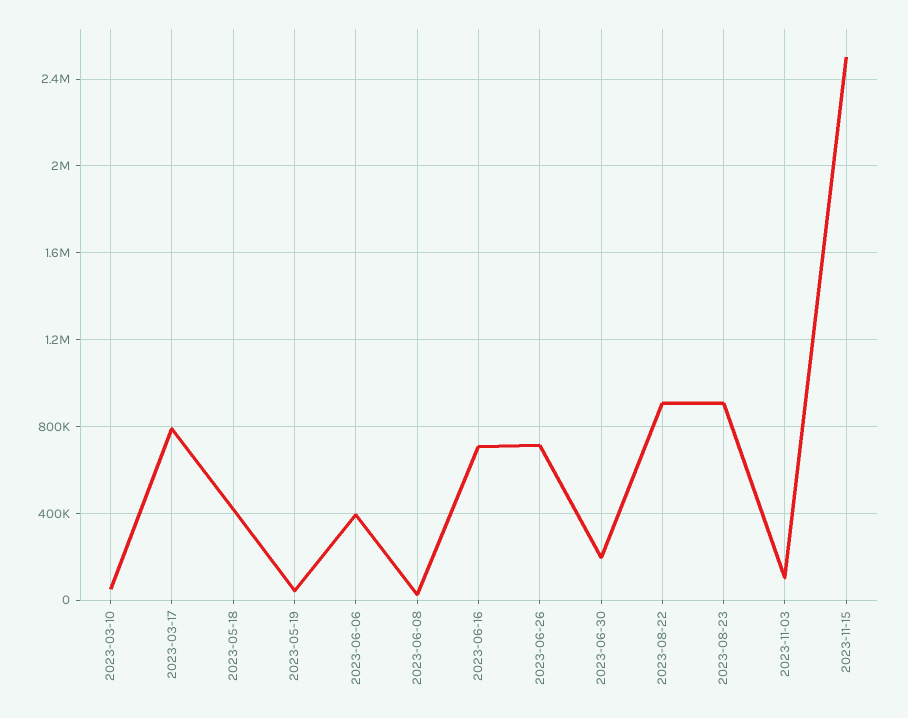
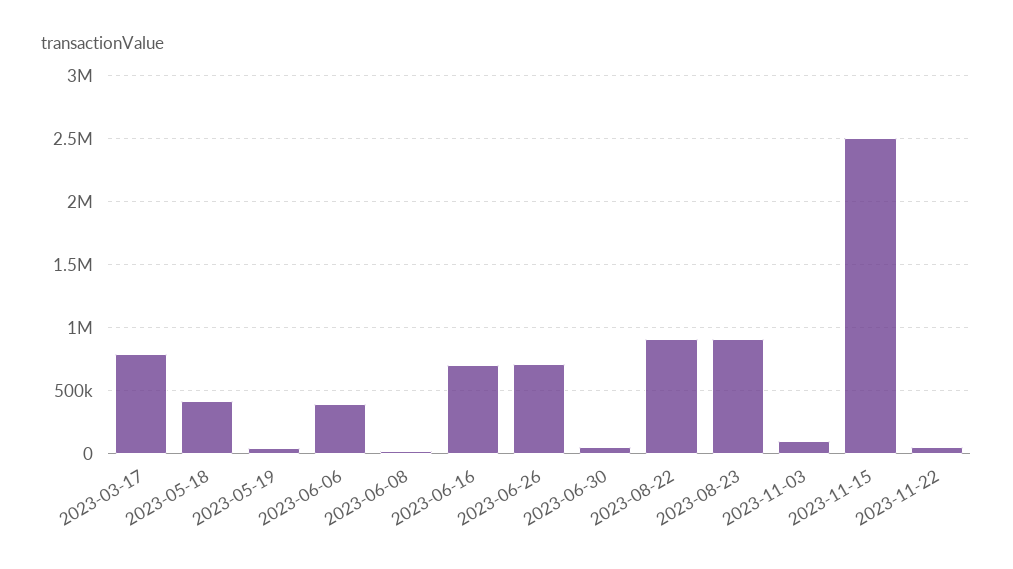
2023-03-10: 50000 -> none
2023-06-30: 200000 -> 50000
2023-11-22: none -> 50000

